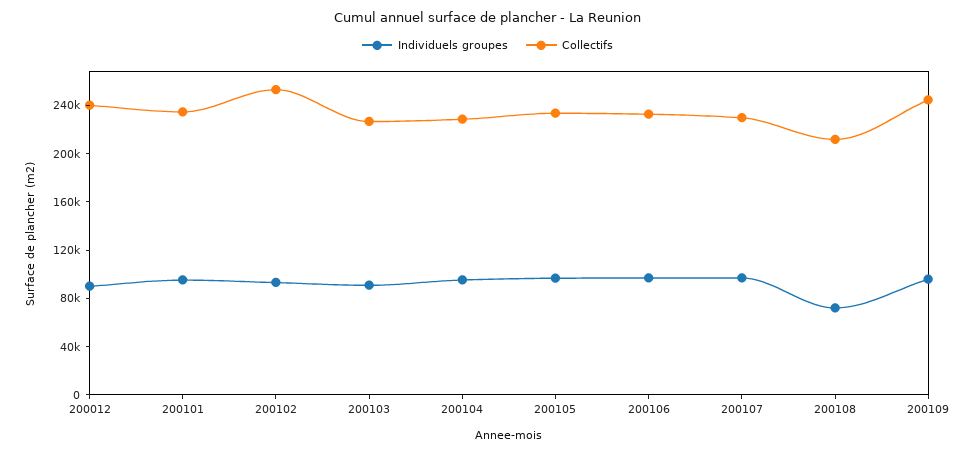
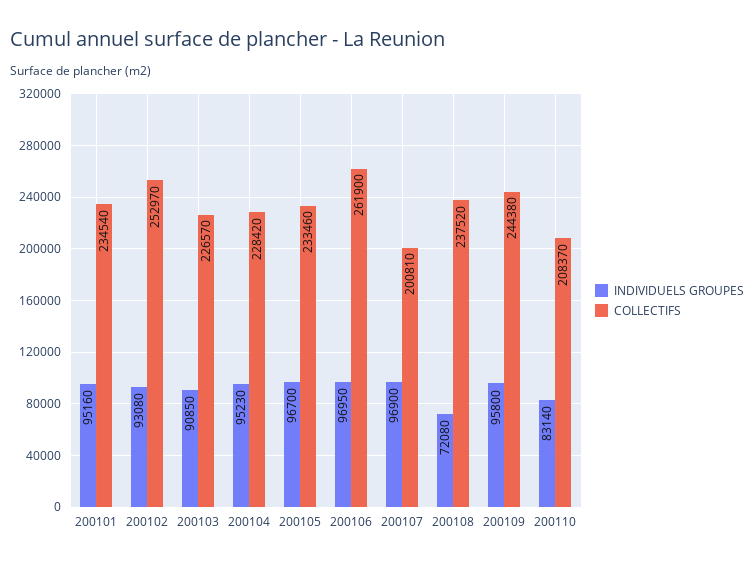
Individuels groupes, 200012: 90000 -> none
Collectifs, 200012: 240000 -> none
Collectifs, 200106: 230000 -> 261900
Collectifs, 200107: 230000 -> 200810
Collectifs, 200108: 210000 -> 237520
Individuels groupes, 200110: none -> 83140
Collectifs, 200110: none -> 208370

